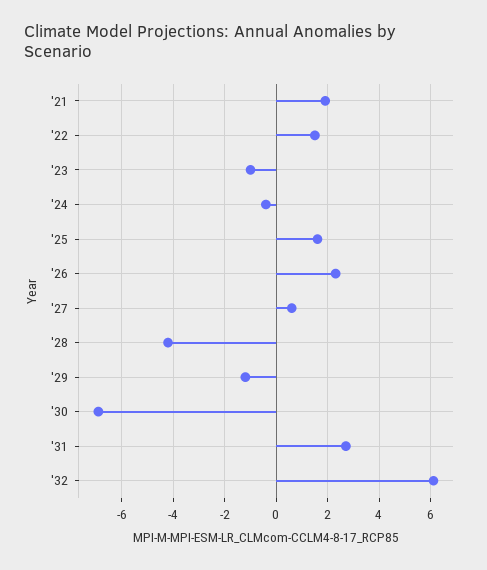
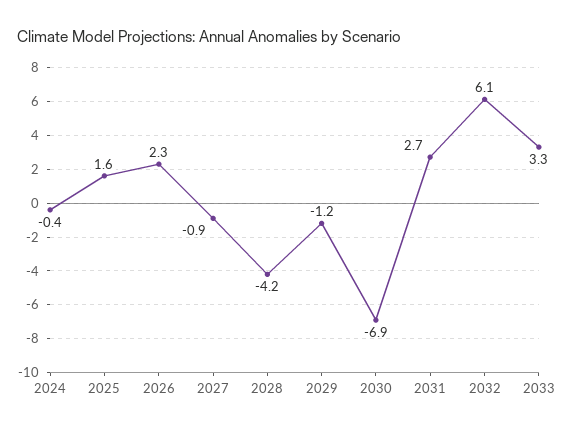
'21: 2 -> none
'22: 1.5 -> none
'23: -1 -> none
'27: 0.5 -> -0.9
2033: none -> 3.3

